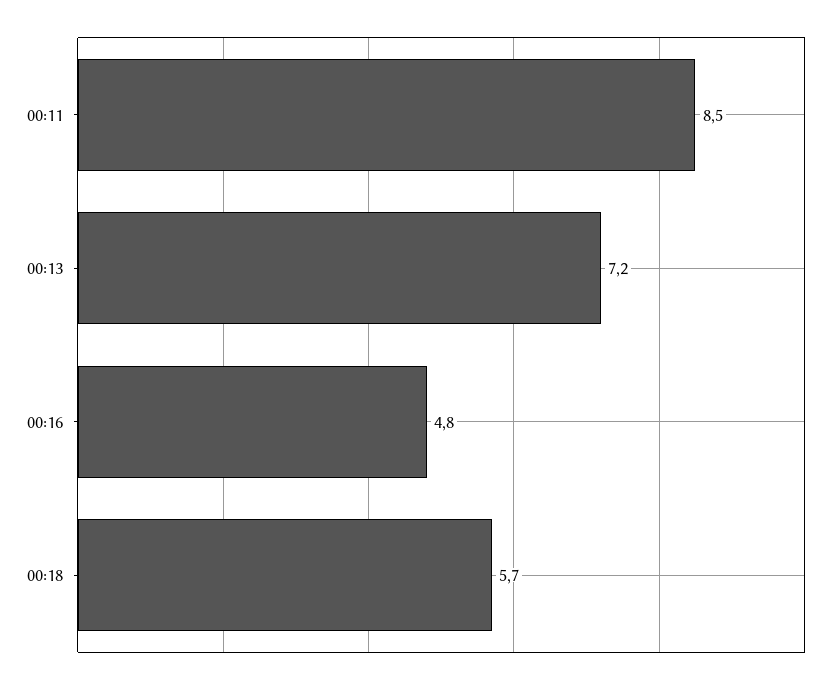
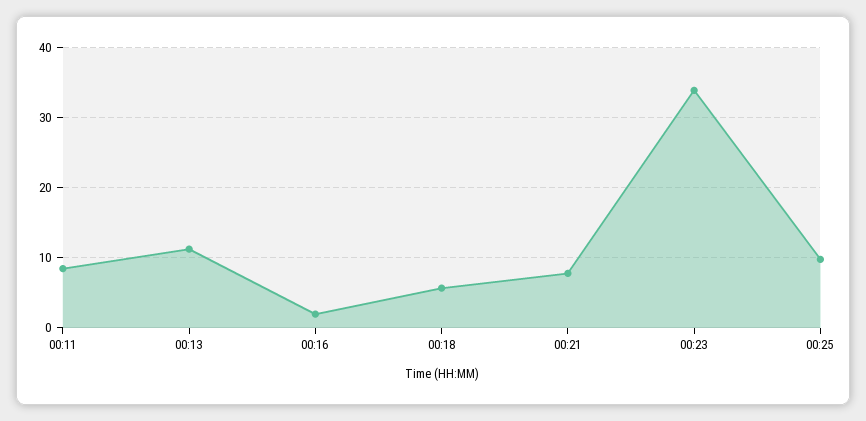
00:13: 7.2 -> 11
00:16: 4.8 -> 2
00:21: none -> 8
00:23: none -> 34
00:25: none -> 10

